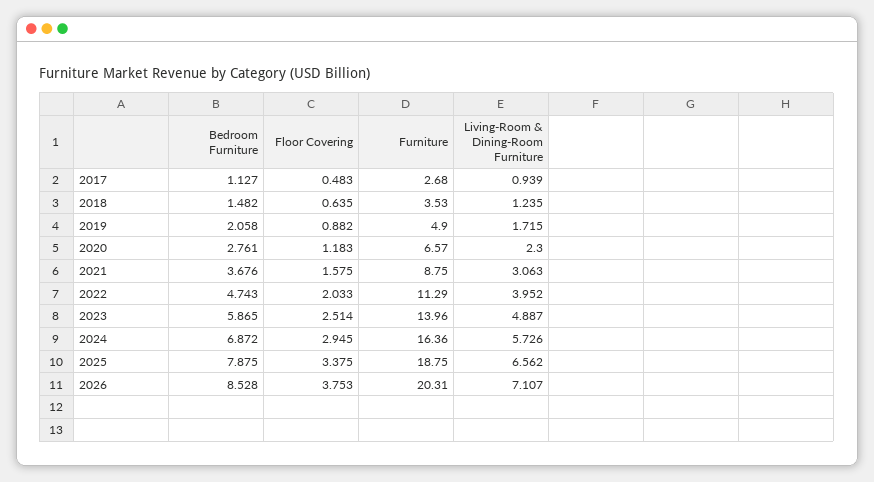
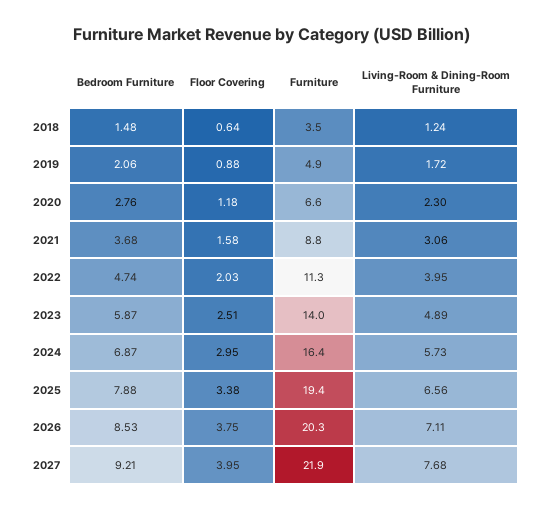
Bedroom Furniture, 2017: 1.127 -> none
Floor Covering, 2017: 0.483 -> none
Furniture, 2017: 2.68 -> none
Living-Room & Dining-Room Furniture, 2017: 0.939 -> none
Furniture, 2025: 18.75 -> 19.4
Bedroom Furniture, 2027: none -> 9.21
Floor Covering, 2027: none -> 3.95
Furniture, 2027: none -> 21.9
Living-Room & Dining-Room Furniture, 2027: none -> 7.68

